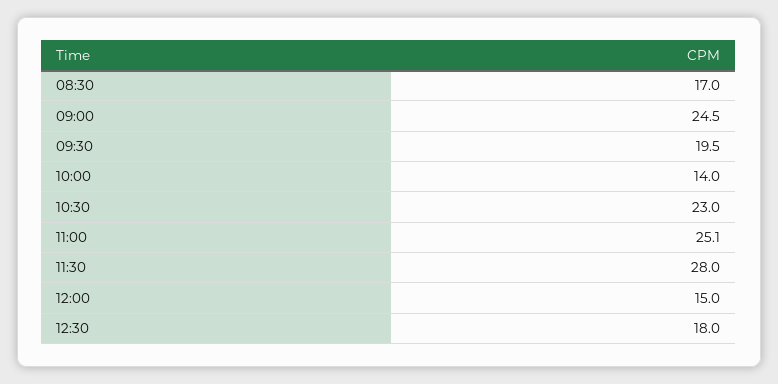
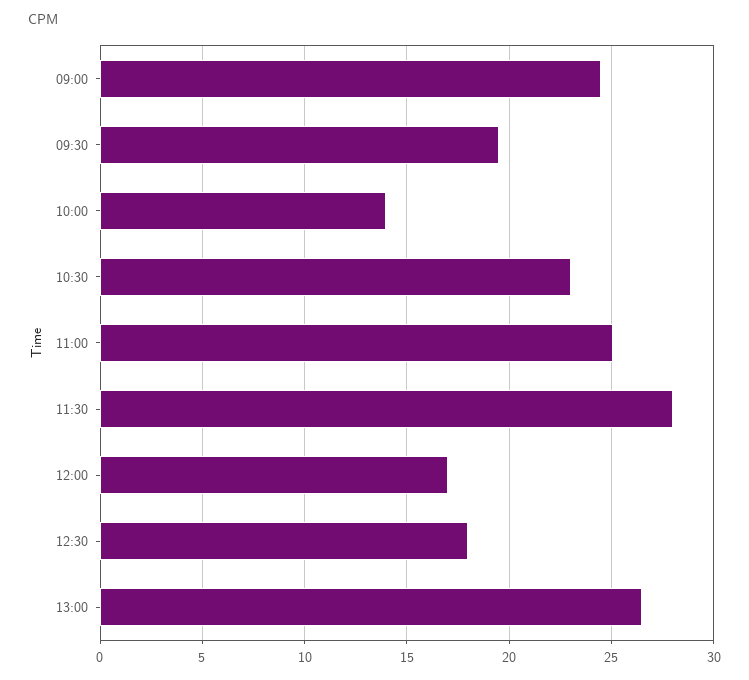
08:30: 17 -> none
12:00: 15 -> 17
13:00: none -> 26.5

